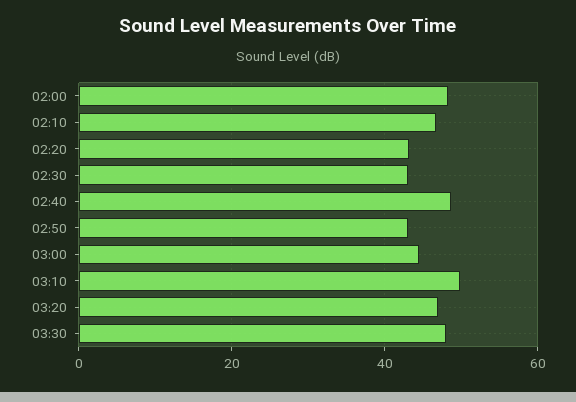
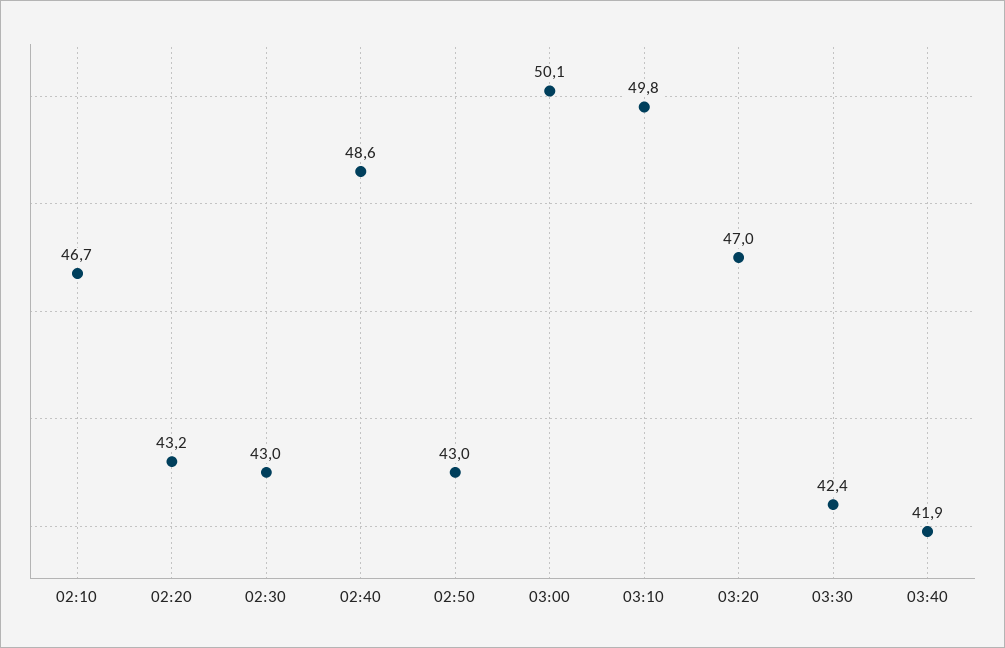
02:00: 48 -> none
03:00: 44 -> 50.1
03:30: 48 -> 42.4
03:40: none -> 41.9

